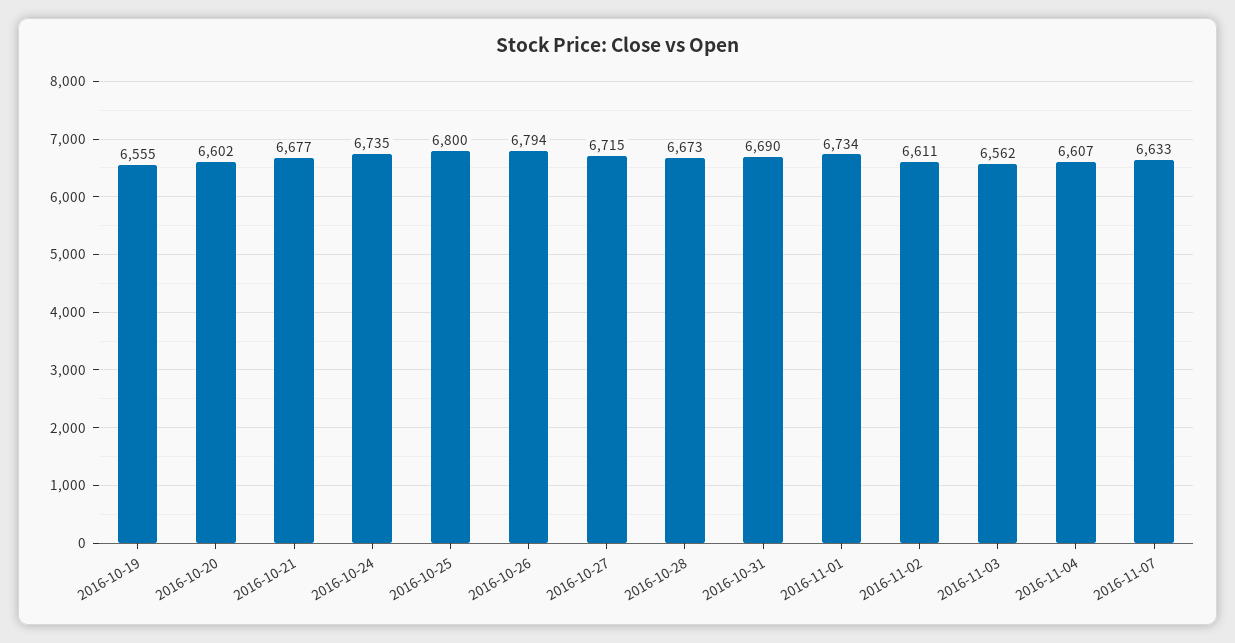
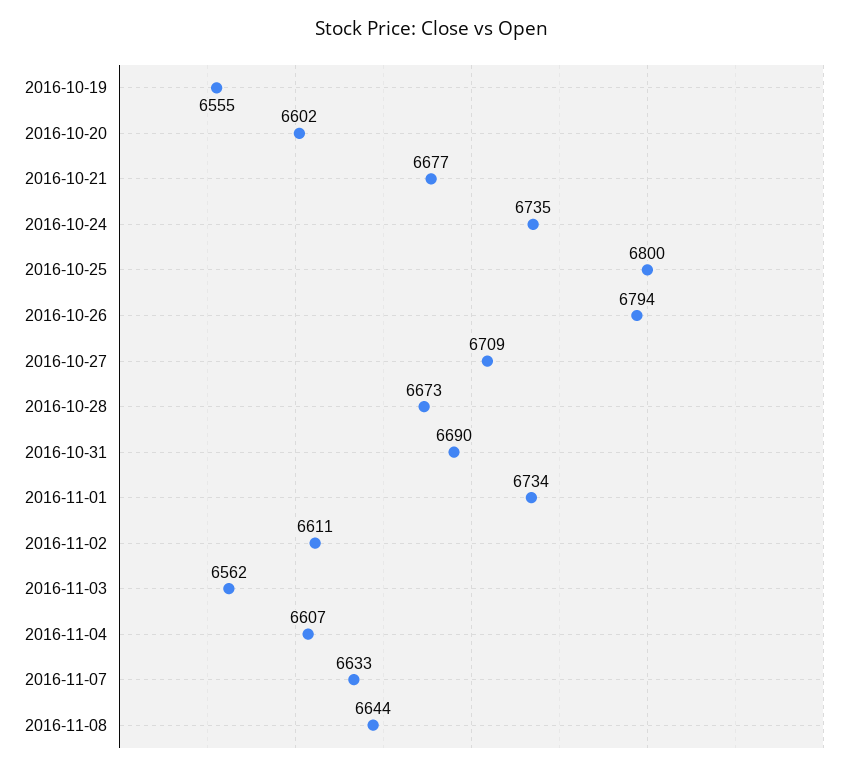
2016-10-27: 6715 -> 6709
2016-11-08: none -> 6644

